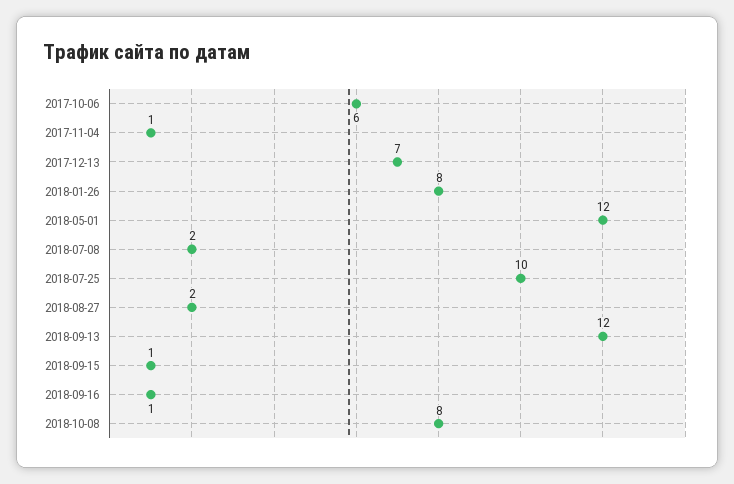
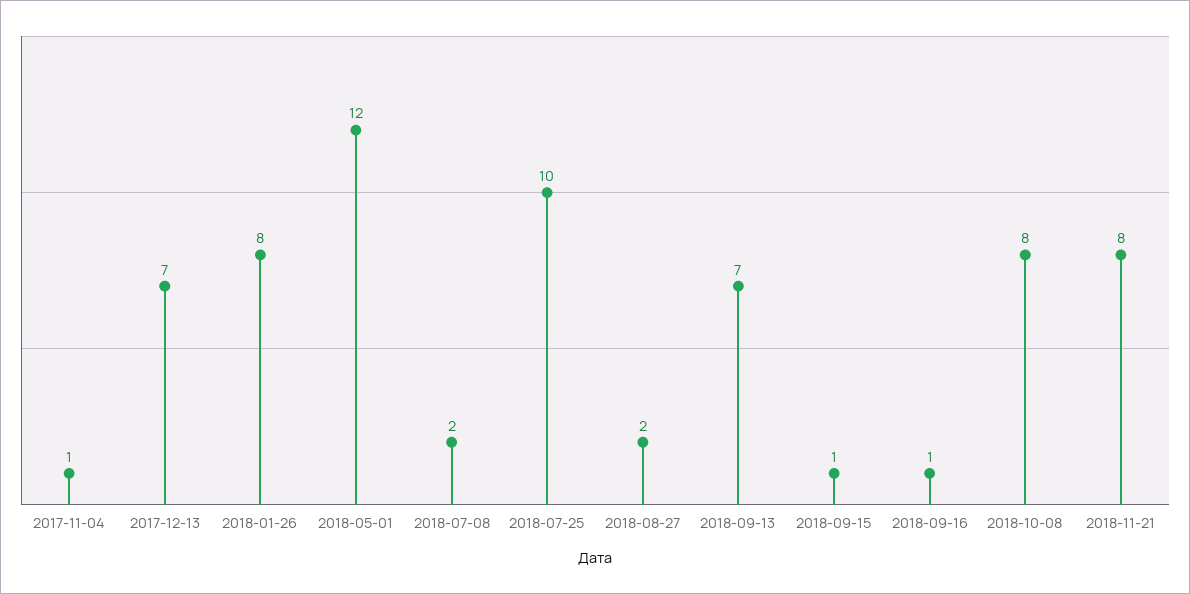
2017-10-06: 6 -> none
2018-09-13: 12 -> 7
2018-11-21: none -> 8

